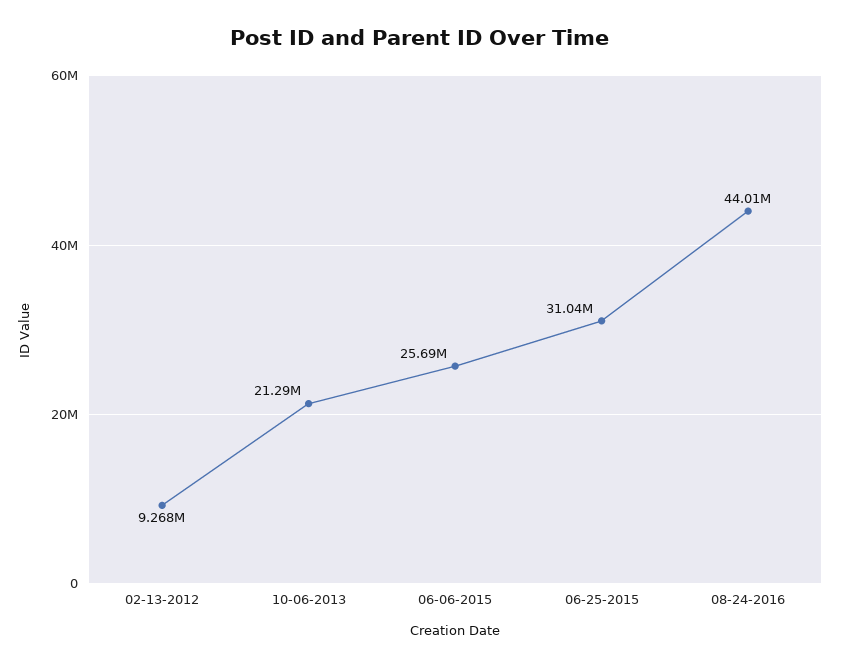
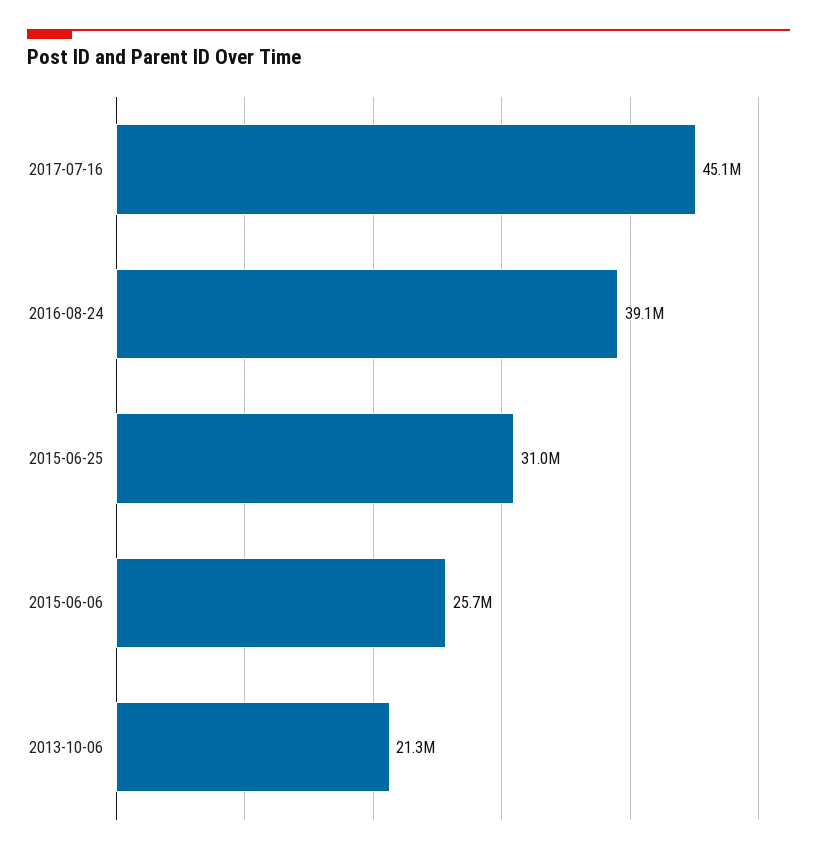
02-13-2012: 9268000 -> none
08-24-2016: 44010000 -> 39100000
2017-07-16: none -> 45100000

